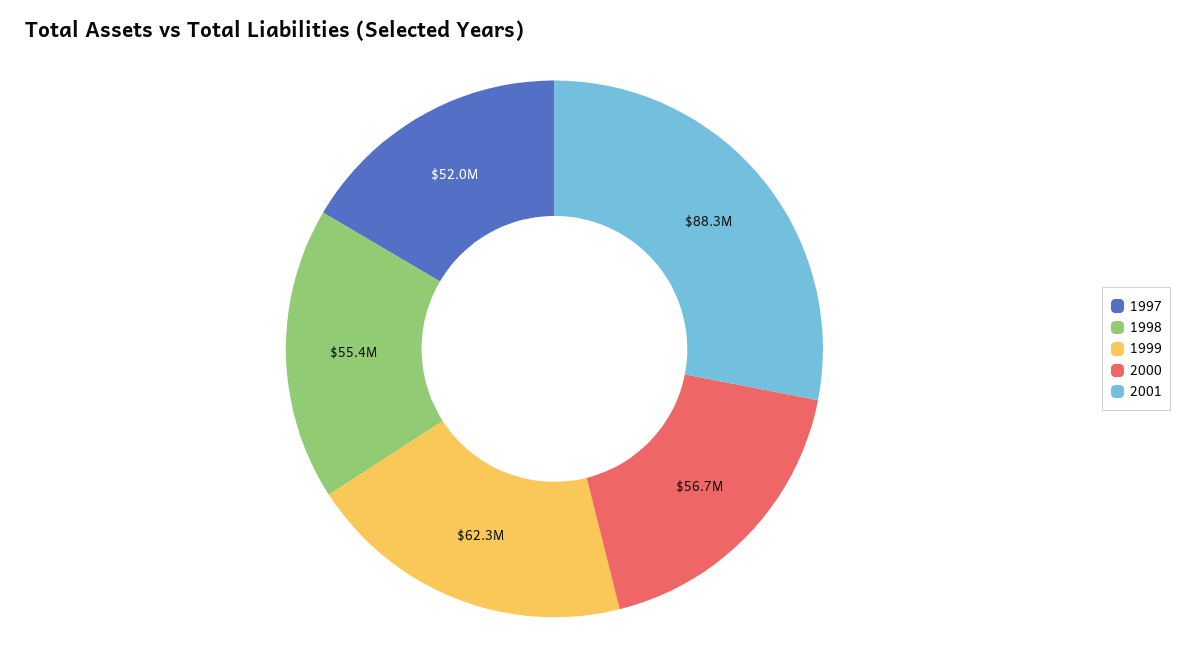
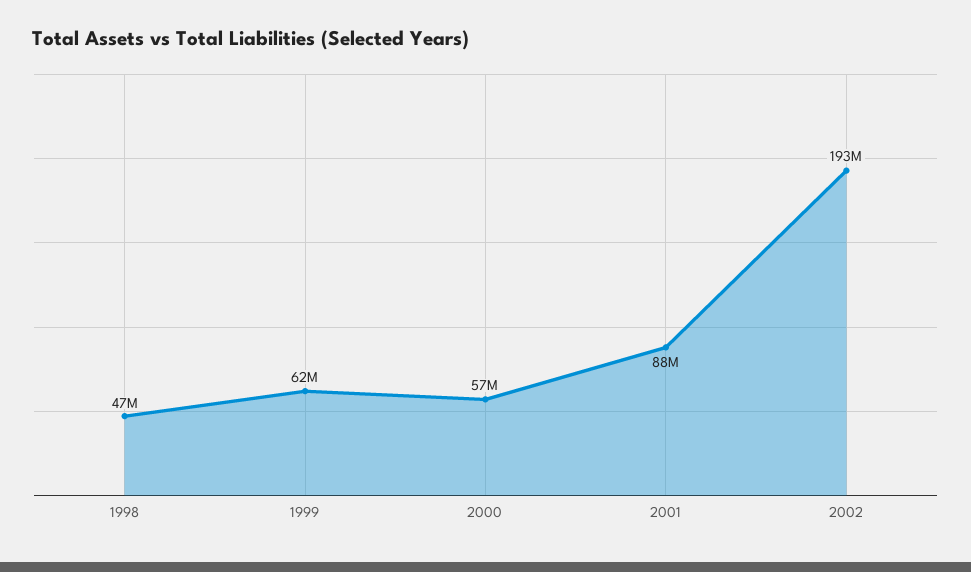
1997: 52000000 -> none
1998: 55400000 -> 47000000
2002: none -> 193000000

